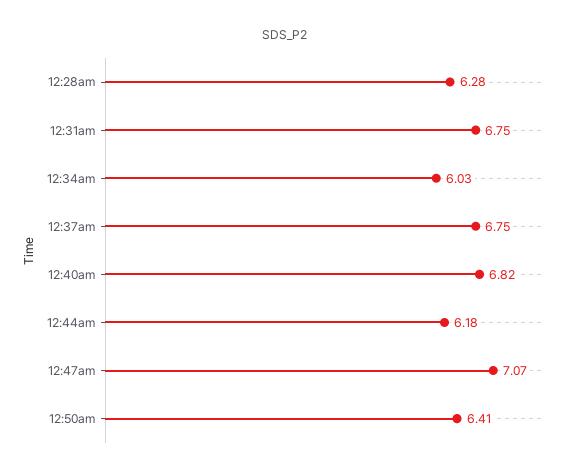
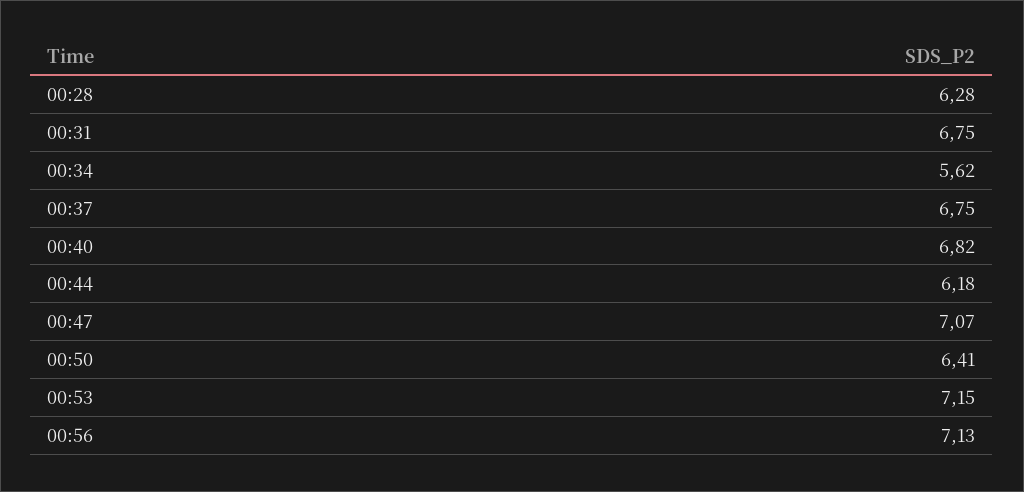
12:34am: 6.03 -> 5.62
00:53: none -> 7.15
00:56: none -> 7.13

